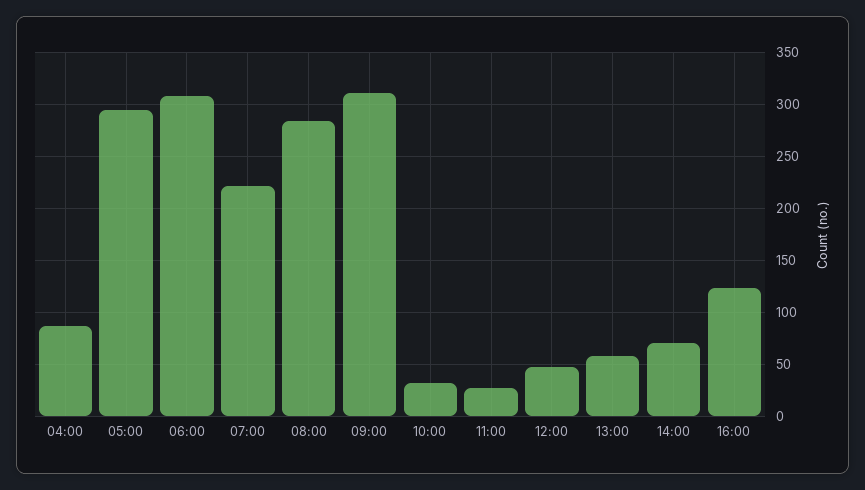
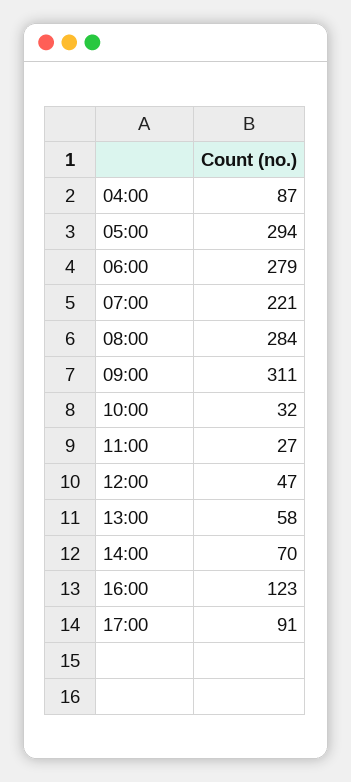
06:00: 310 -> 279
17:00: none -> 91

